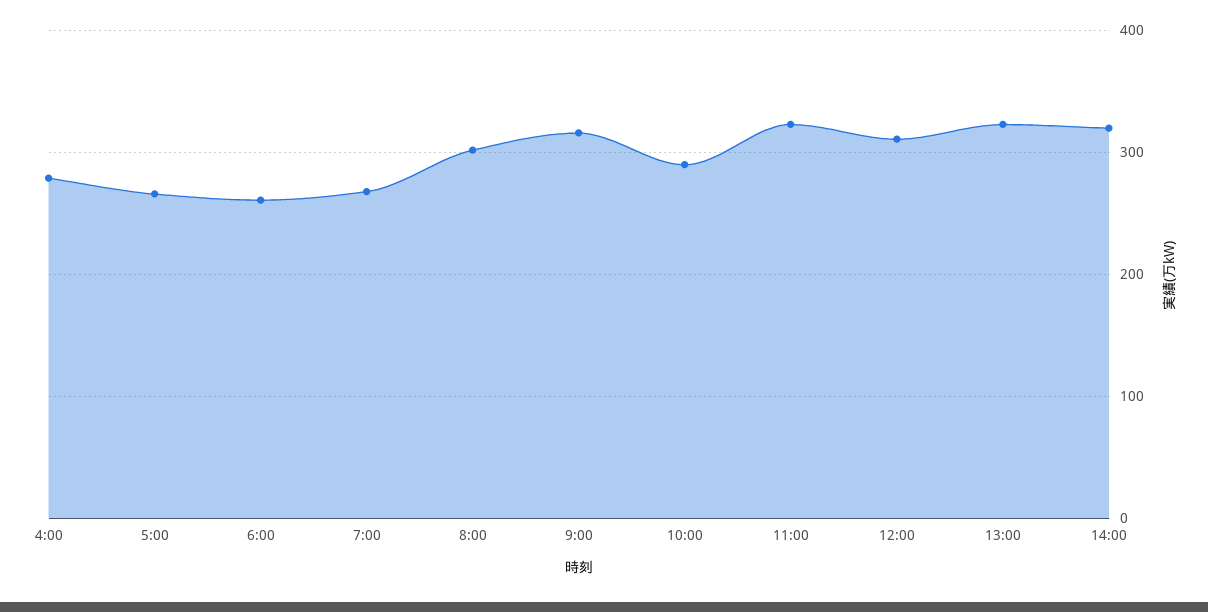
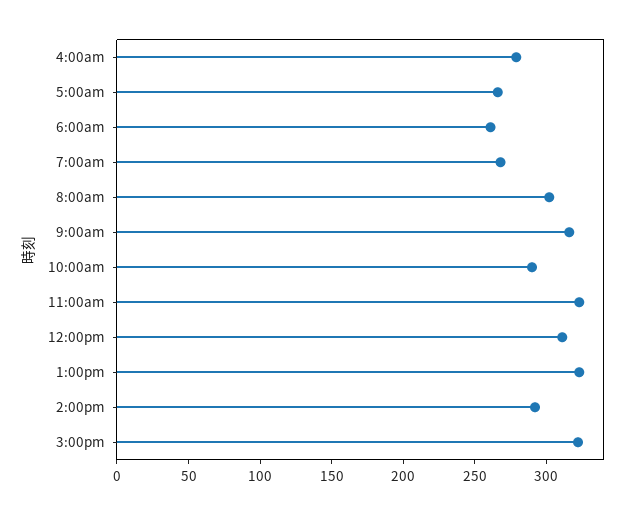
14:00: 320 -> 290
3:00pm: none -> 320

